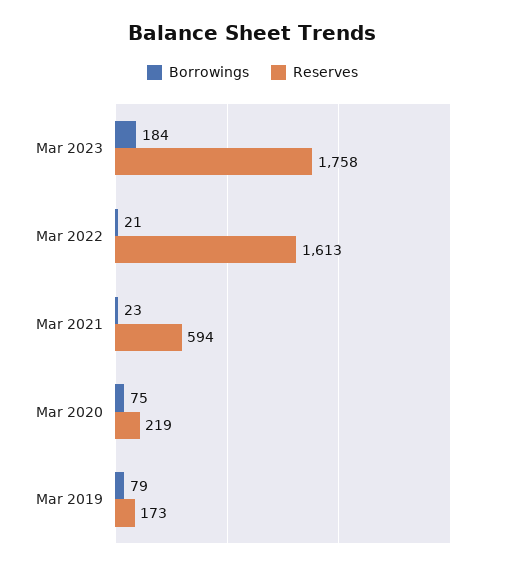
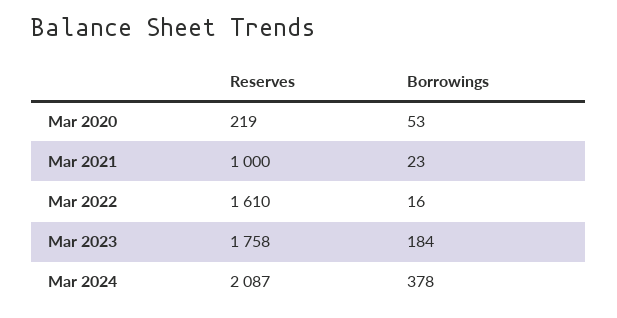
Borrowings, Mar 2022: 21 -> 16
Reserves, Mar 2022: 1613 -> 1610
Reserves, Mar 2021: 594 -> 1000
Borrowings, Mar 2020: 75 -> 53
Borrowings, Mar 2019: 79 -> none
Reserves, Mar 2019: 173 -> none
Reserves, Mar 2024: none -> 2087
Borrowings, Mar 2024: none -> 378

